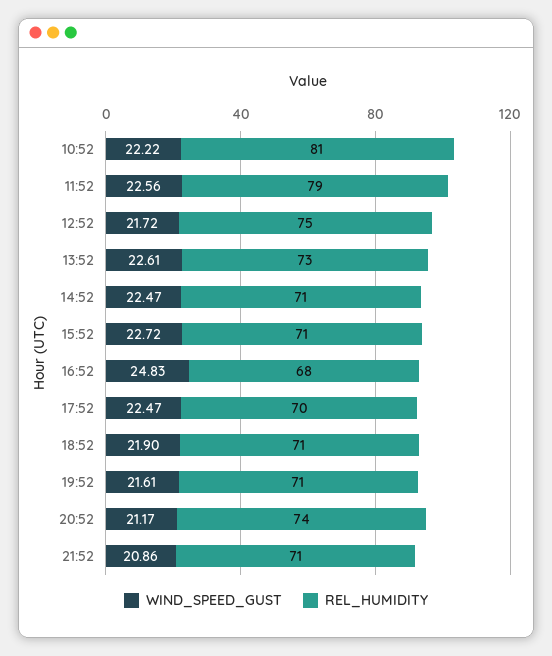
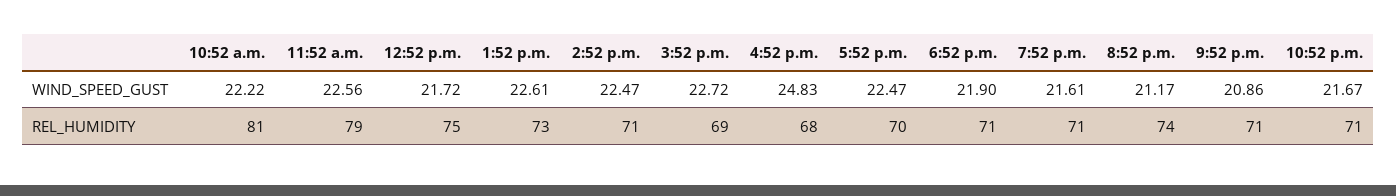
REL_HUMIDITY, 15:52: 71 -> 69
WIND_SPEED_GUST, 10:52 p.m.: none -> 21.67
REL_HUMIDITY, 10:52 p.m.: none -> 71

